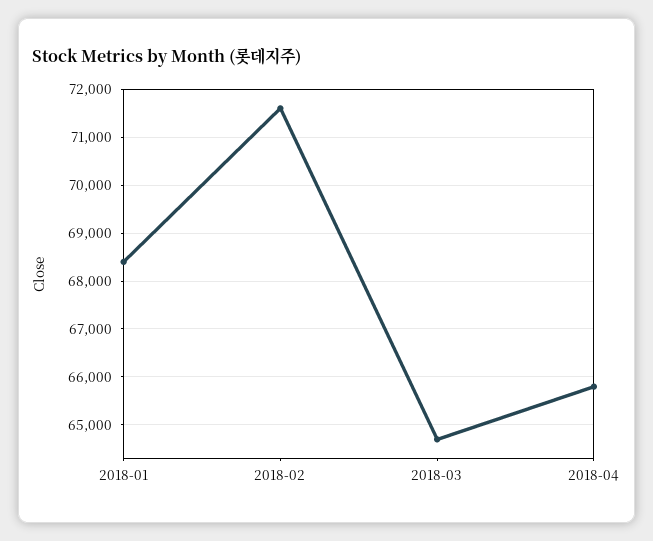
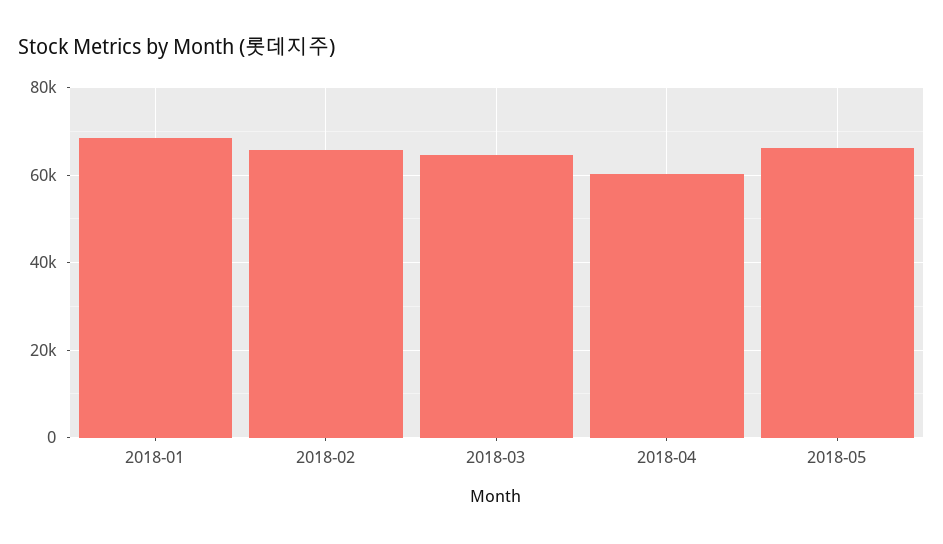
2018-02: 71600 -> 66000
2018-04: 65800 -> 60000
2018-05: none -> 66000

